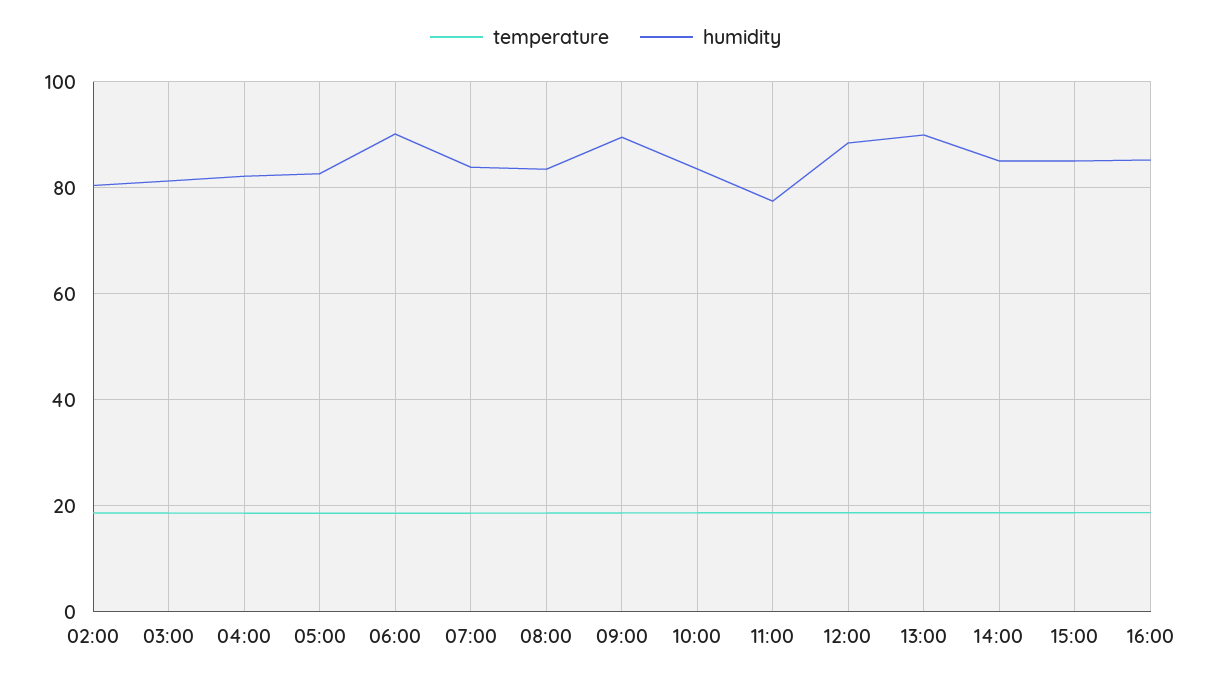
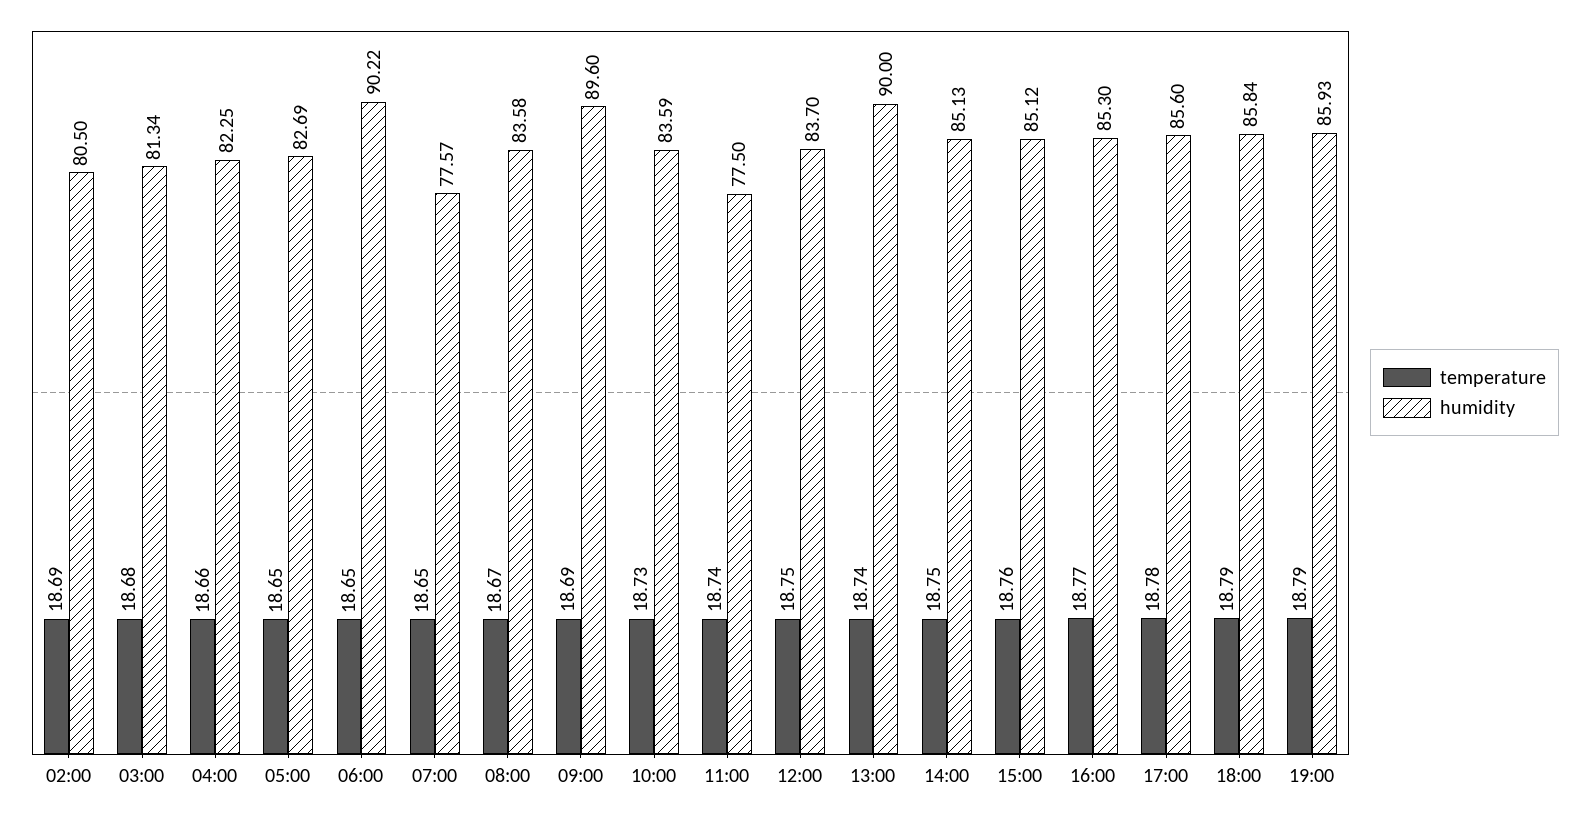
humidity, 07:00: 84 -> 77.57
humidity, 12:00: 88 -> 83.7
temperature, 17:00: none -> 18.78
humidity, 17:00: none -> 85.6
temperature, 18:00: none -> 18.79
humidity, 18:00: none -> 85.84
temperature, 19:00: none -> 18.79
humidity, 19:00: none -> 85.93

